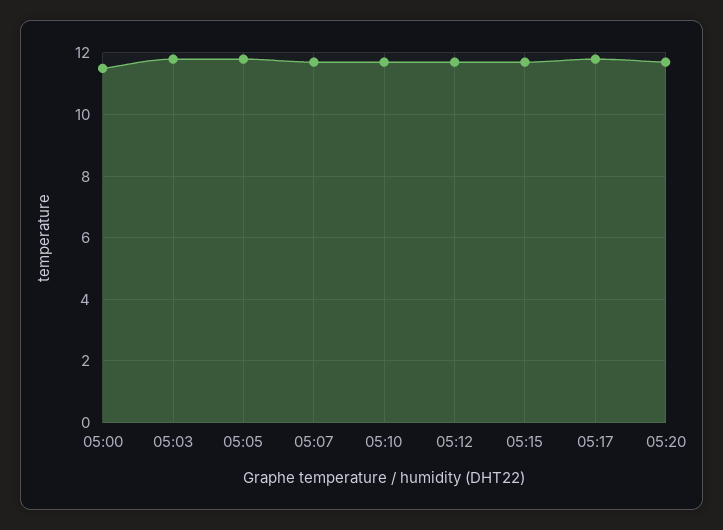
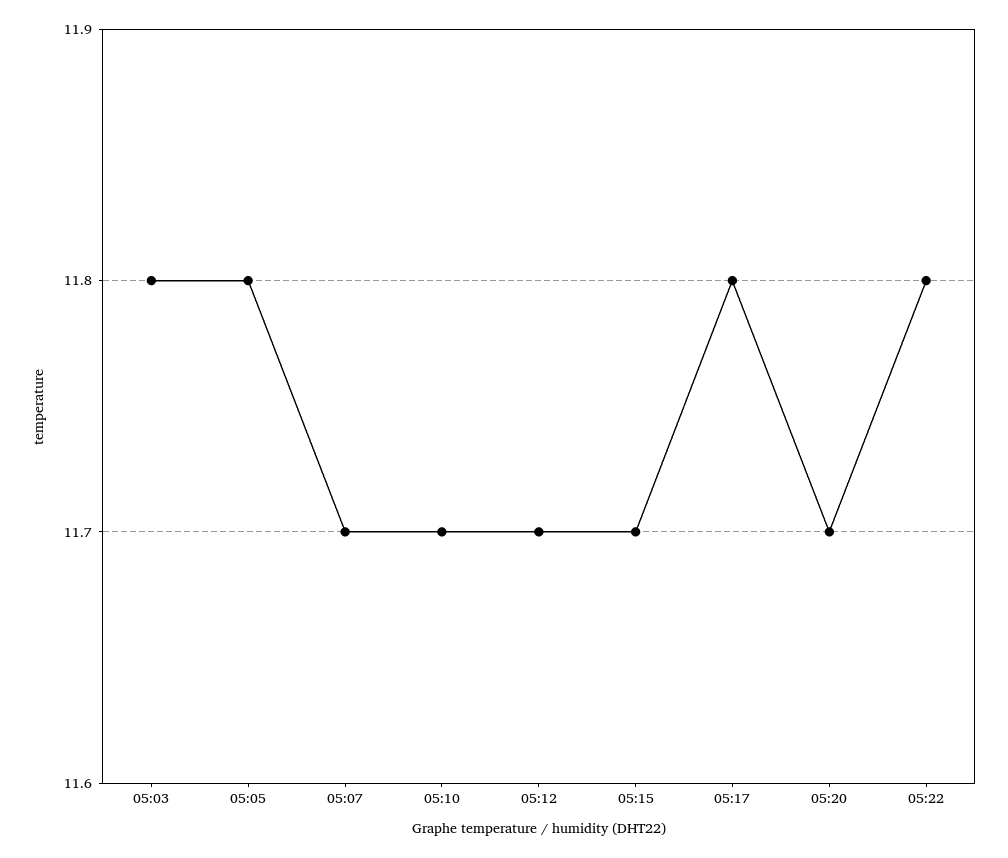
05:00: 11.5 -> none
05:22: none -> 11.8

